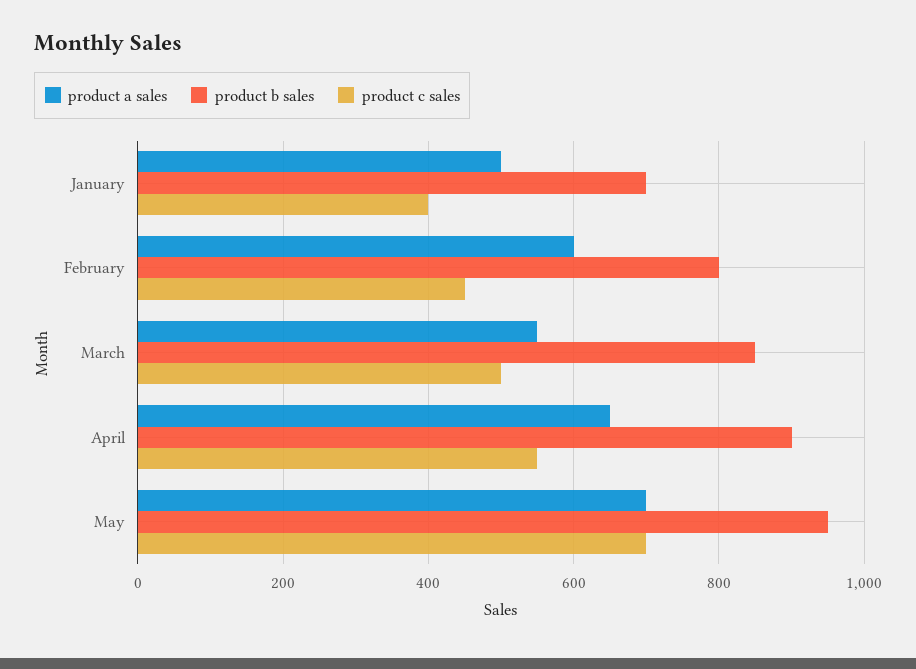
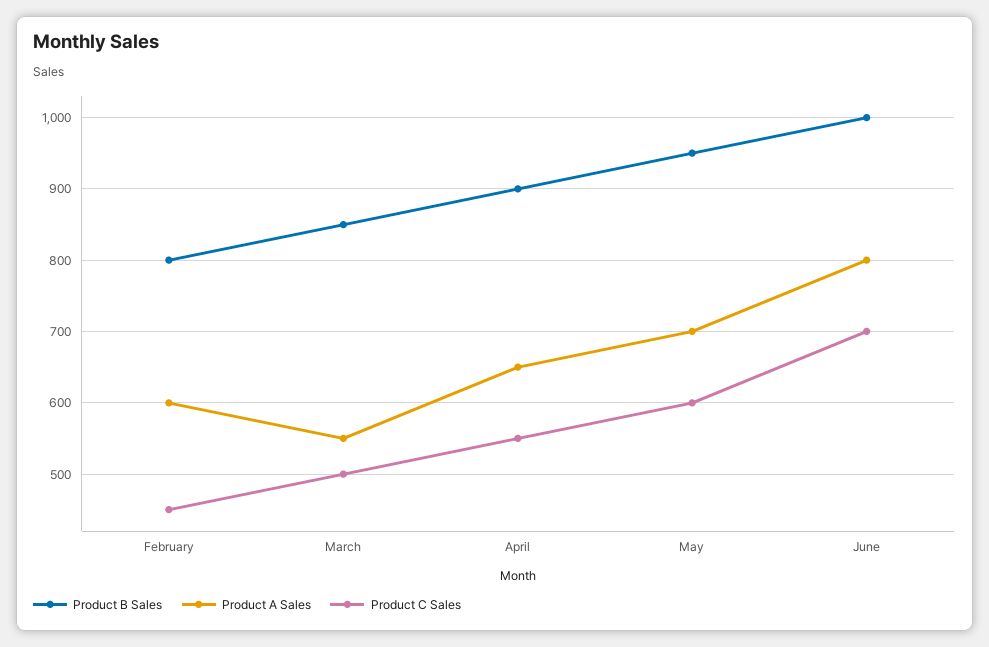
product a sales, January: 500 -> none
product b sales, January: 700 -> none
product c sales, January: 400 -> none
product c sales, May: 700 -> 600
product b sales, June: none -> 1000
product a sales, June: none -> 800
product c sales, June: none -> 700

